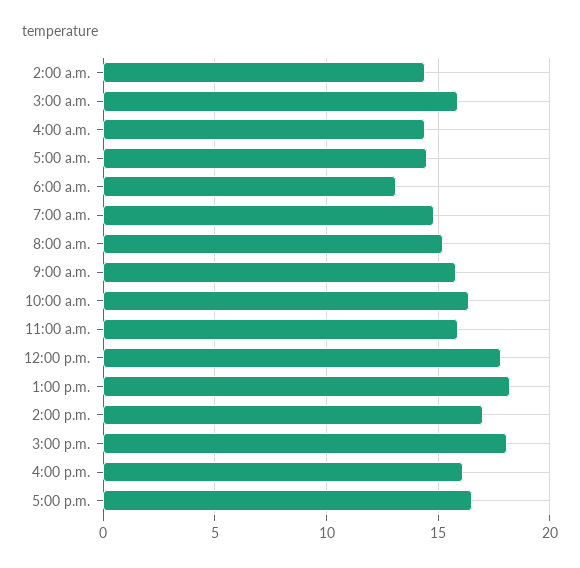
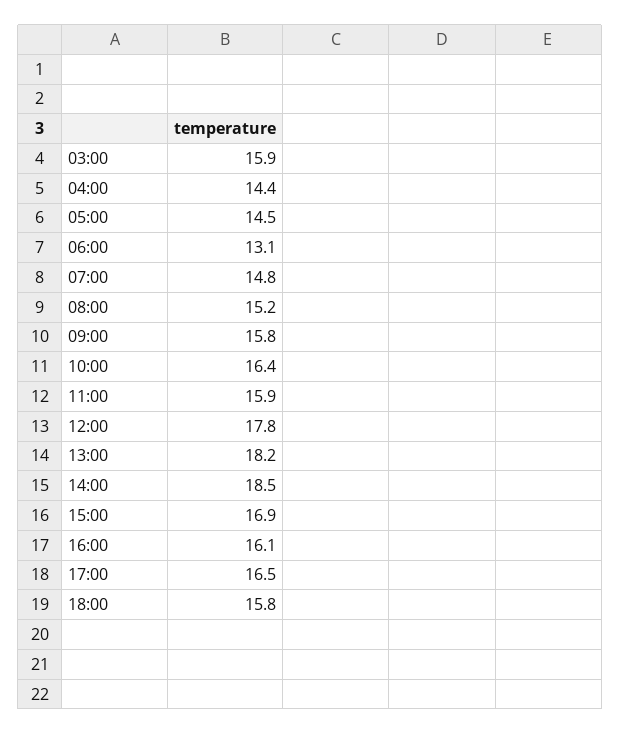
2:00 a.m.: 14.5 -> none
2:00 p.m.: 17 -> 18.5
3:00 p.m.: 18 -> 16.9
18:00: none -> 15.8

